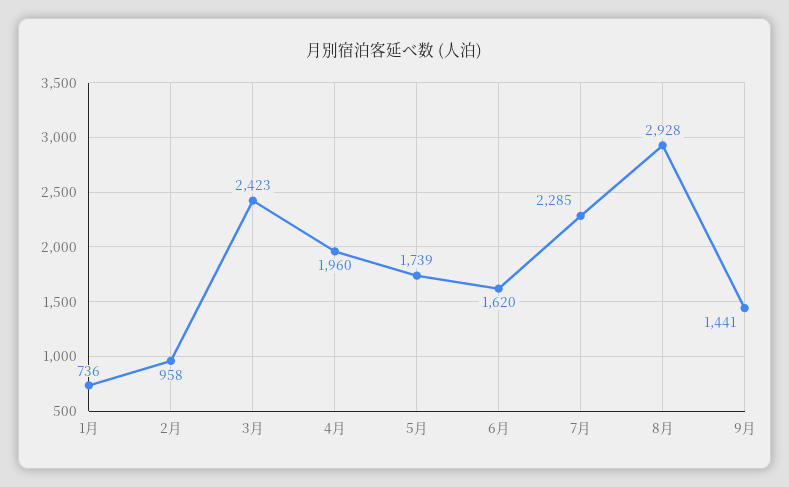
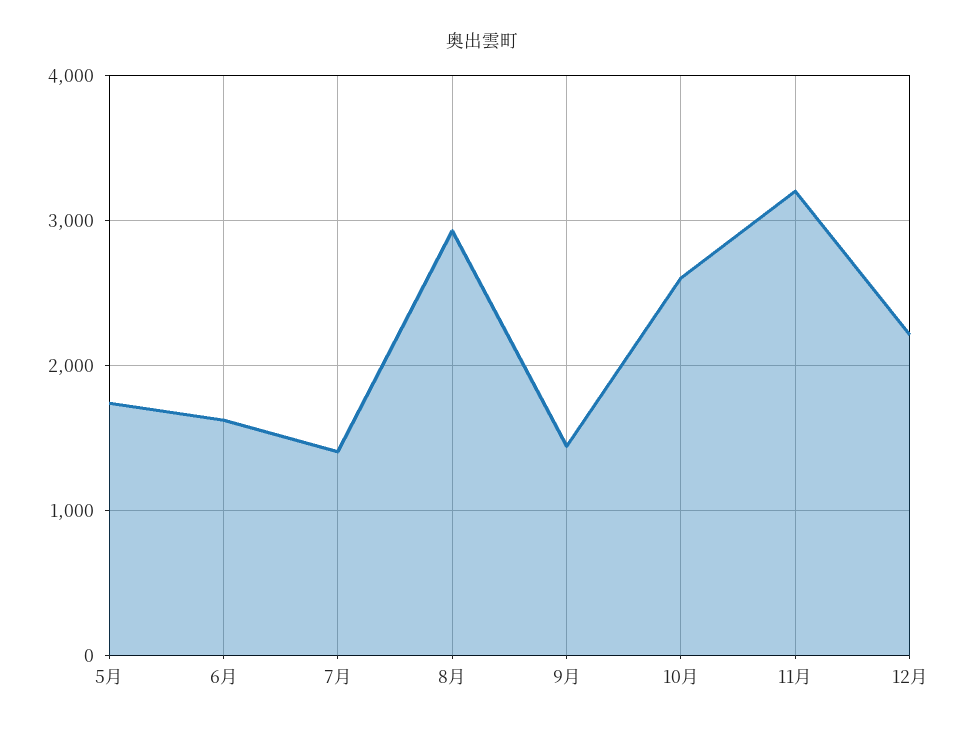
1月: 736 -> none
2月: 958 -> none
3月: 2423 -> none
4月: 1960 -> none
7月: 2285 -> 1400
10月: none -> 2600
11月: none -> 3200
12月: none -> 2200

